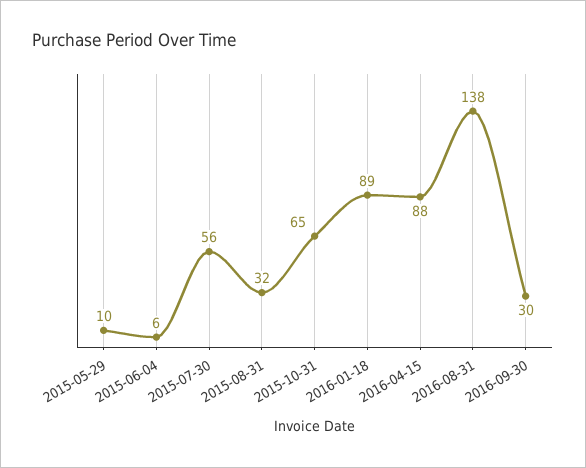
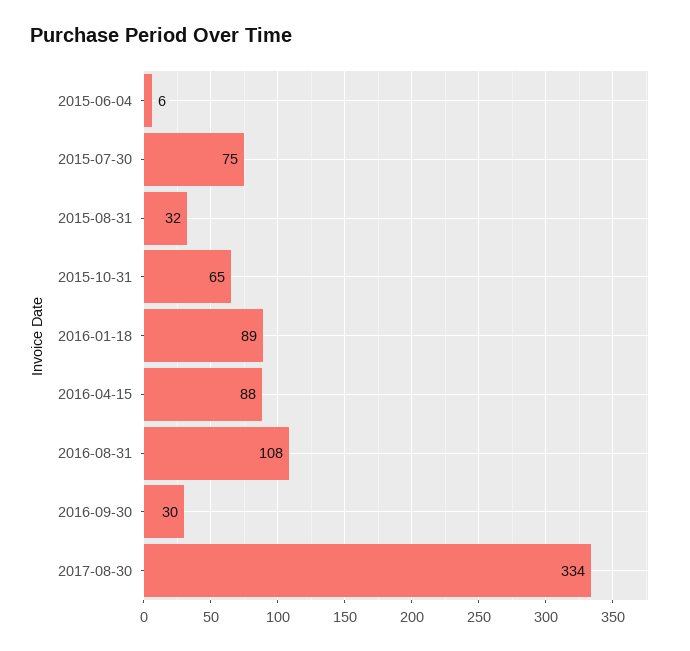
2015-05-29: 10 -> none
2015-07-30: 56 -> 75
2016-08-31: 138 -> 108
2017-08-30: none -> 334

